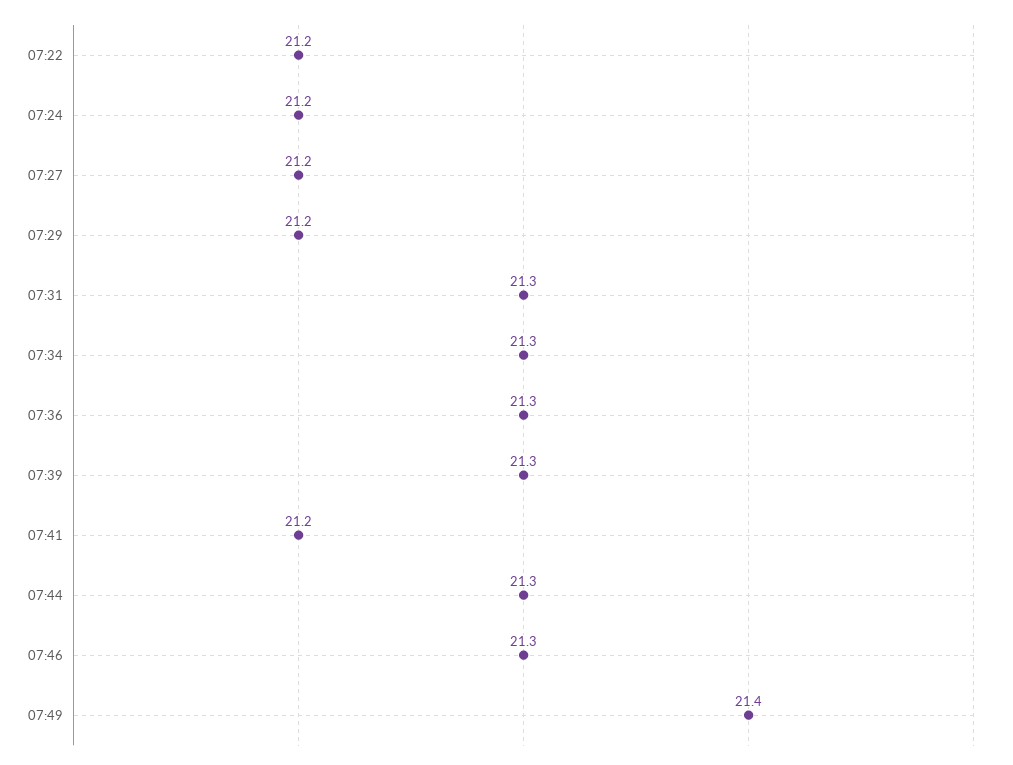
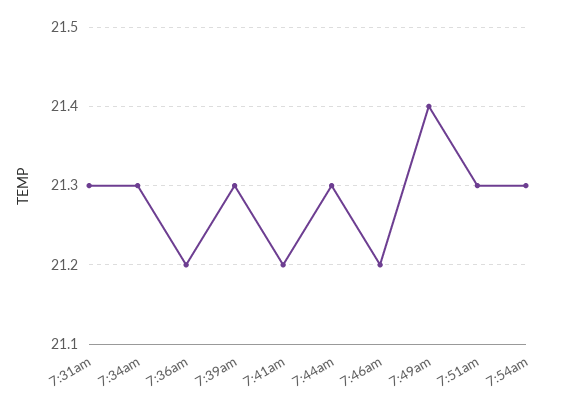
07:22: 21.2 -> none
07:24: 21.2 -> none
07:27: 21.2 -> none
07:29: 21.2 -> none
07:36: 21.3 -> 21.2
07:46: 21.3 -> 21.2
7:51am: none -> 21.3
7:54am: none -> 21.3

